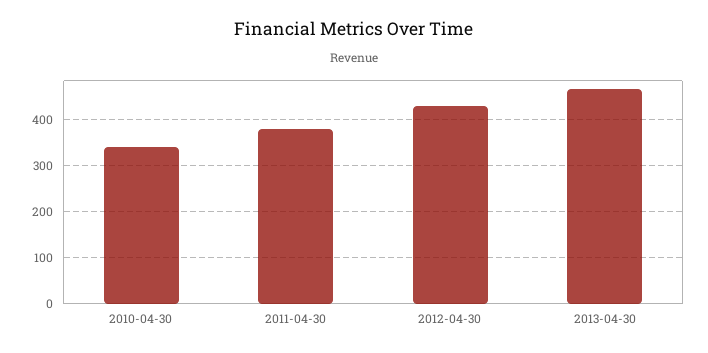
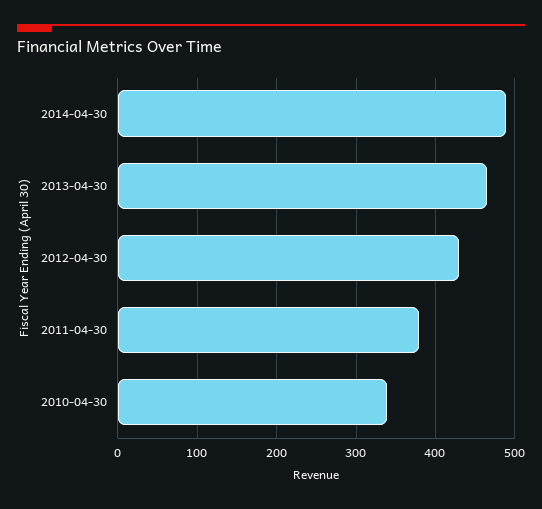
2014-04-30: none -> 490

